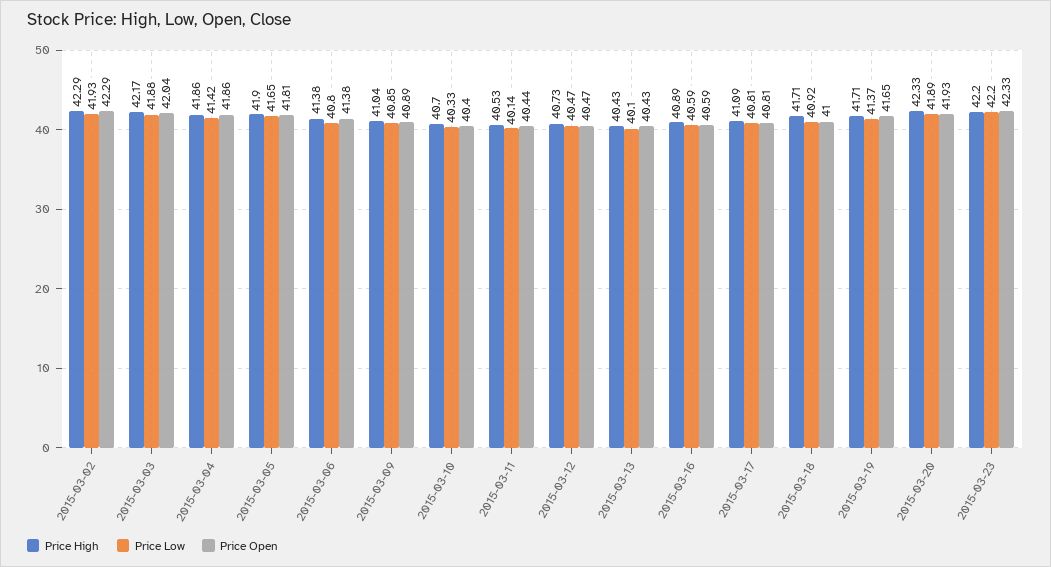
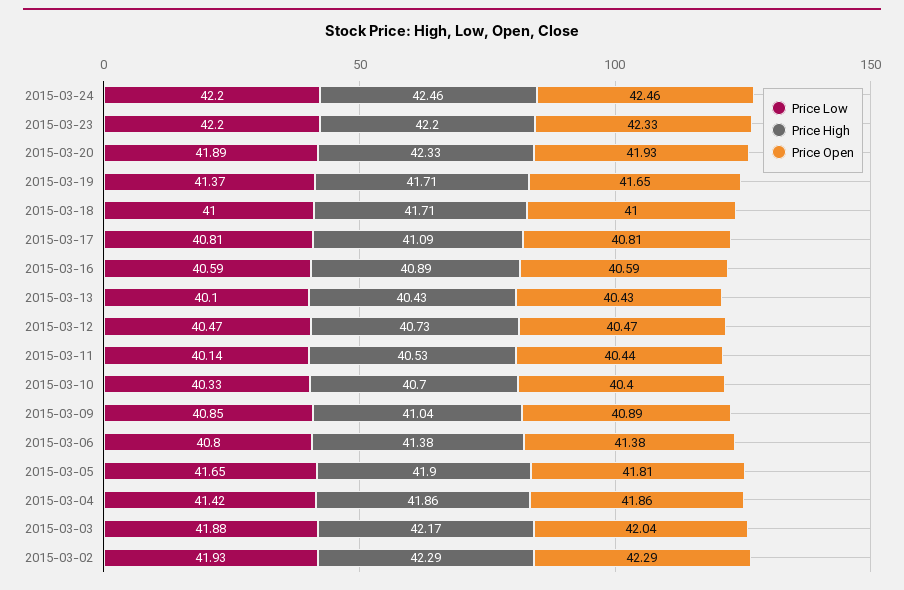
Price Low, 2015-03-18: 40.92 -> 41
Price Low, 2015-03-24: none -> 42.2
Price High, 2015-03-24: none -> 42.46
Price Open, 2015-03-24: none -> 42.46

